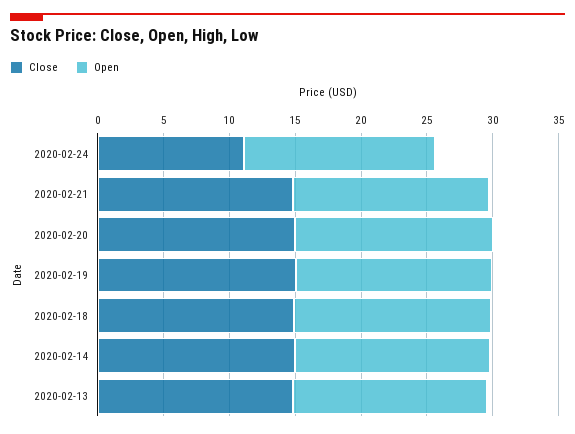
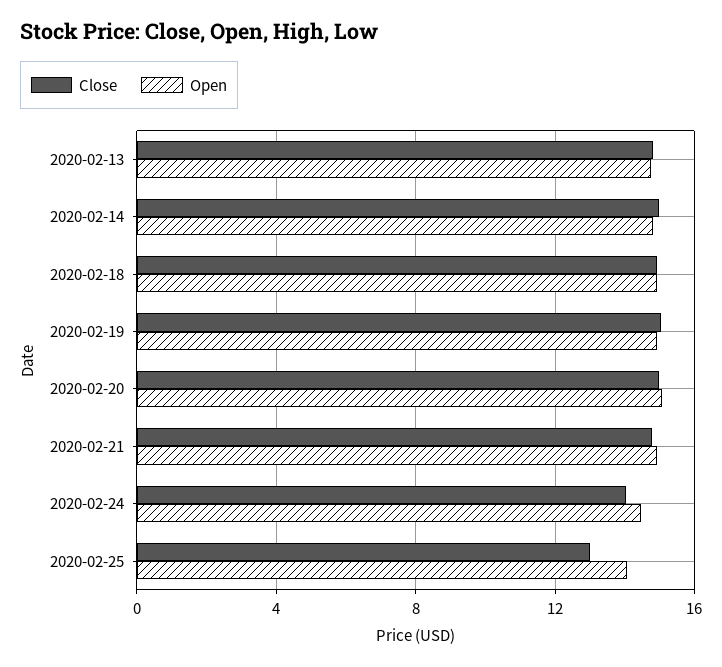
Close, 2020-02-24: 11 -> 14
Close, 2020-02-25: none -> 13
Open, 2020-02-25: none -> 14

